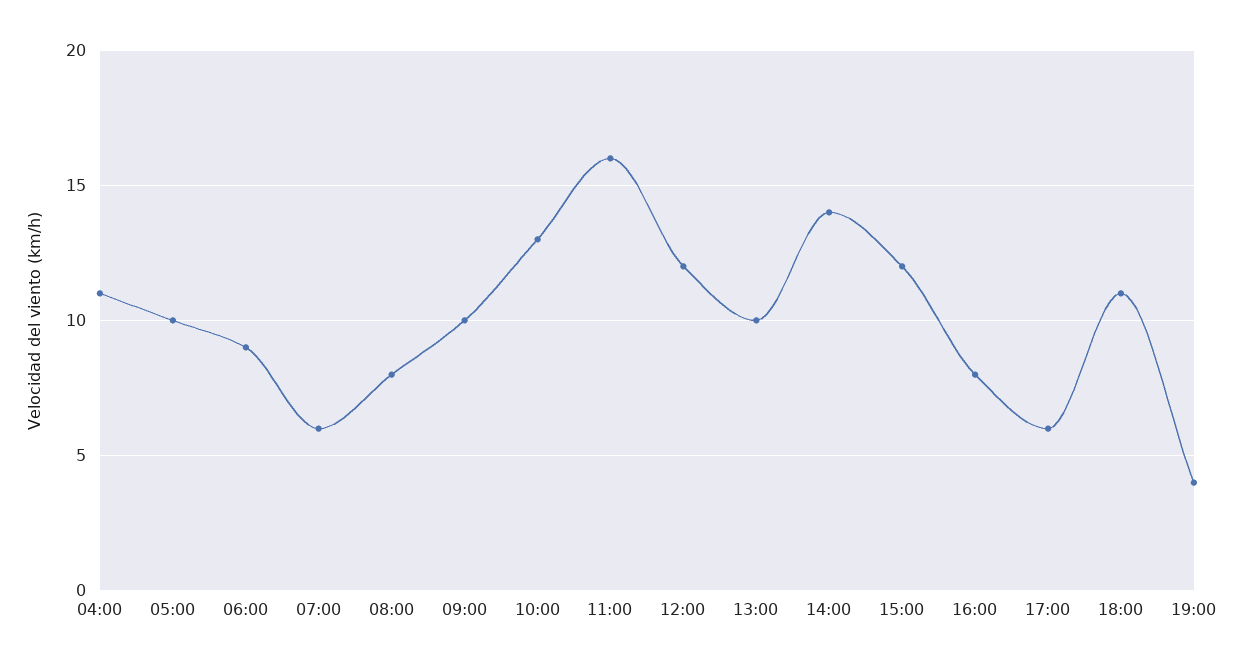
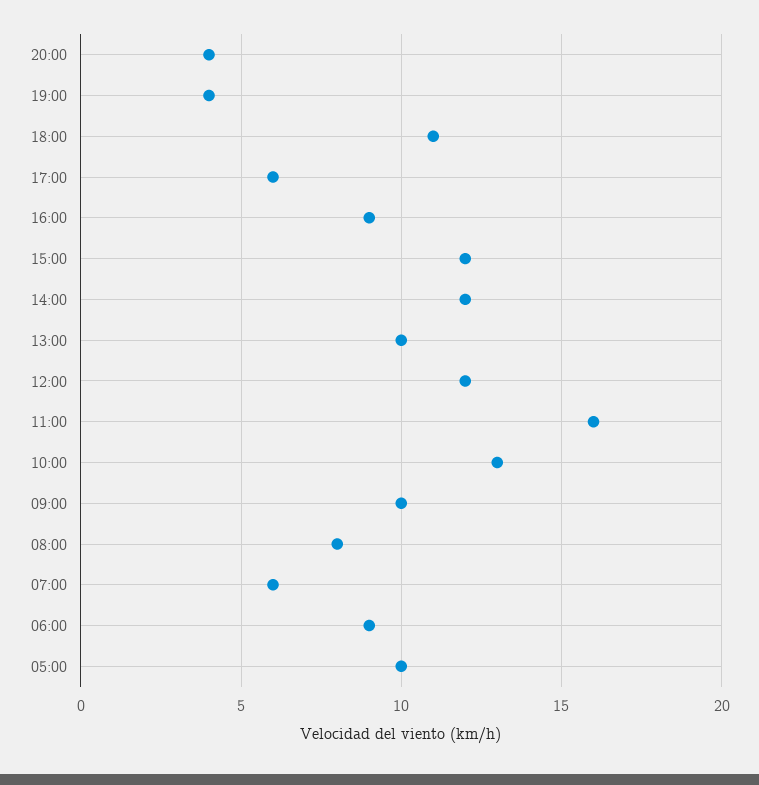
04:00: 11 -> none
14:00: 14 -> 12
16:00: 8 -> 9
20:00: none -> 4

